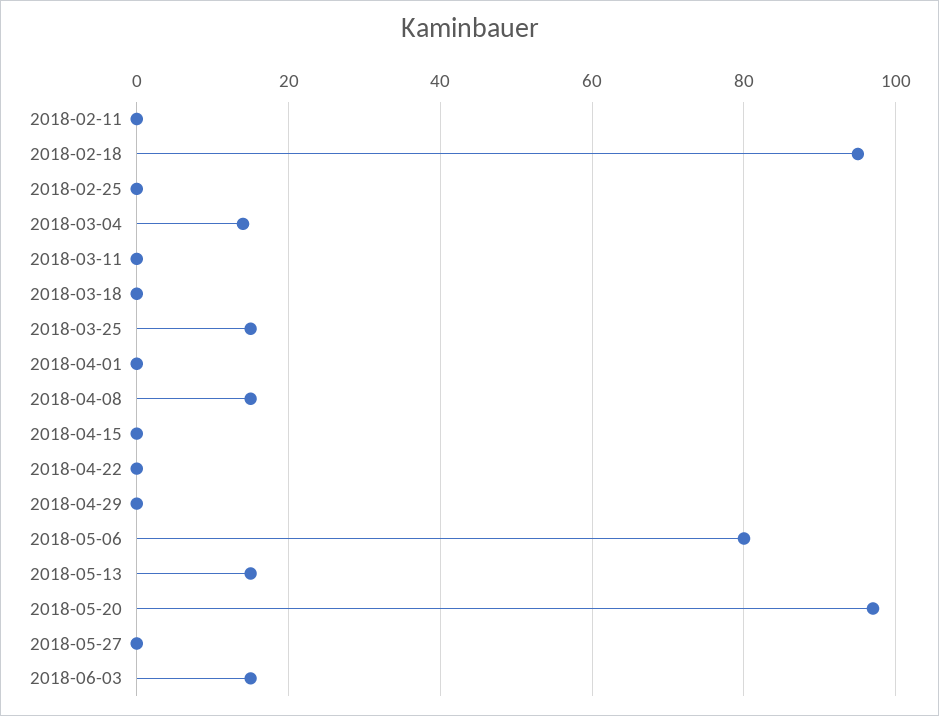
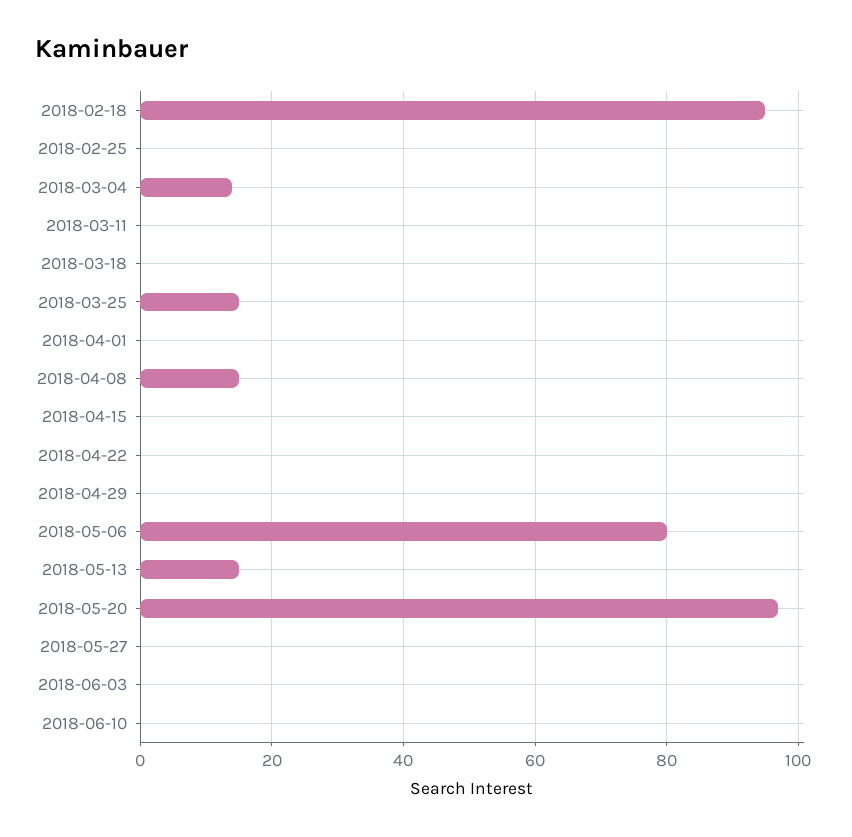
2018-02-11: 0 -> none
2018-06-03: 15 -> 0
2018-06-10: none -> 0

